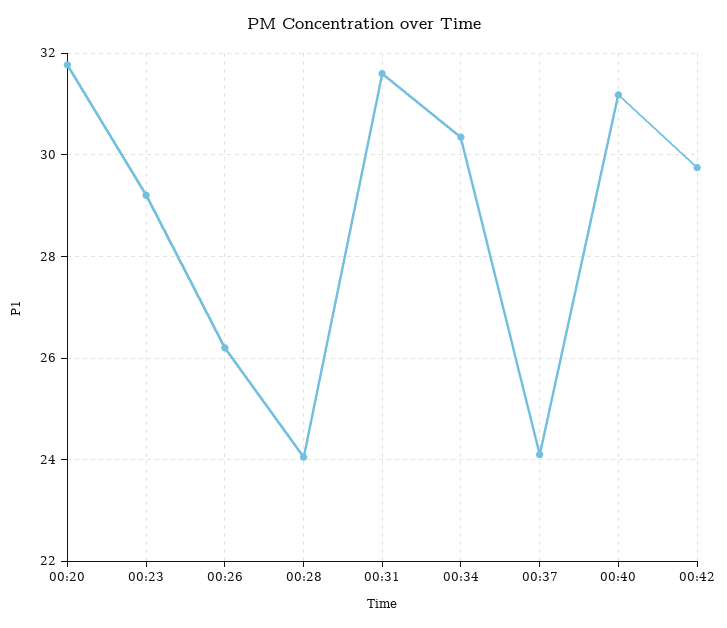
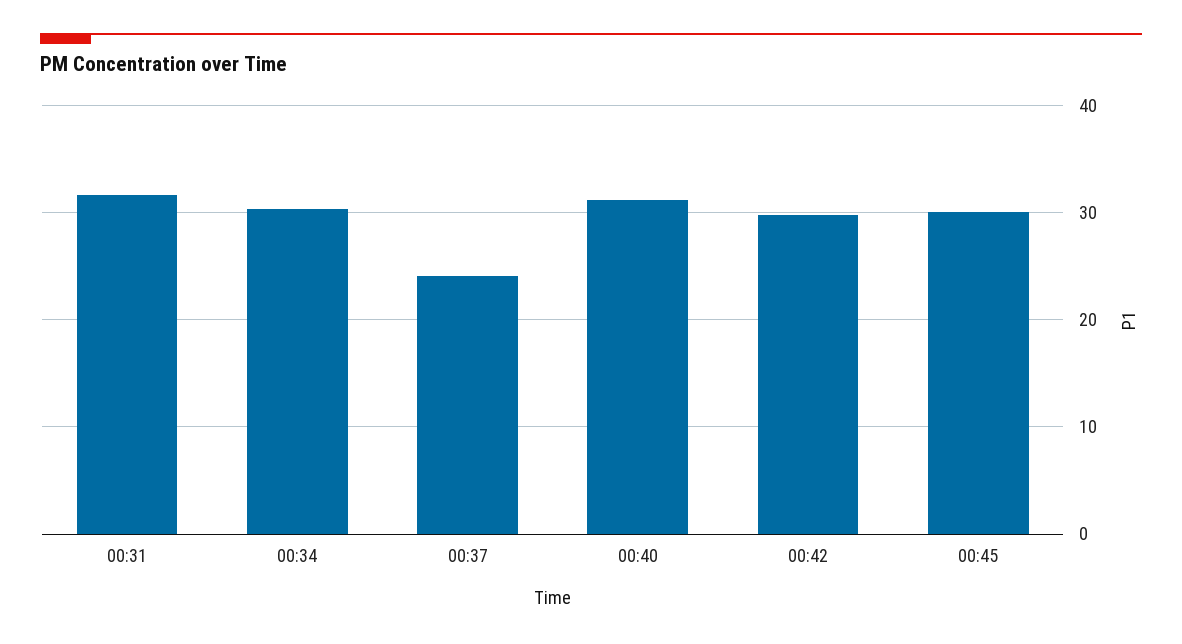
00:20: 31.8 -> none
00:23: 29.2 -> none
00:26: 26.2 -> none
00:28: 24 -> none
00:45: none -> 30

